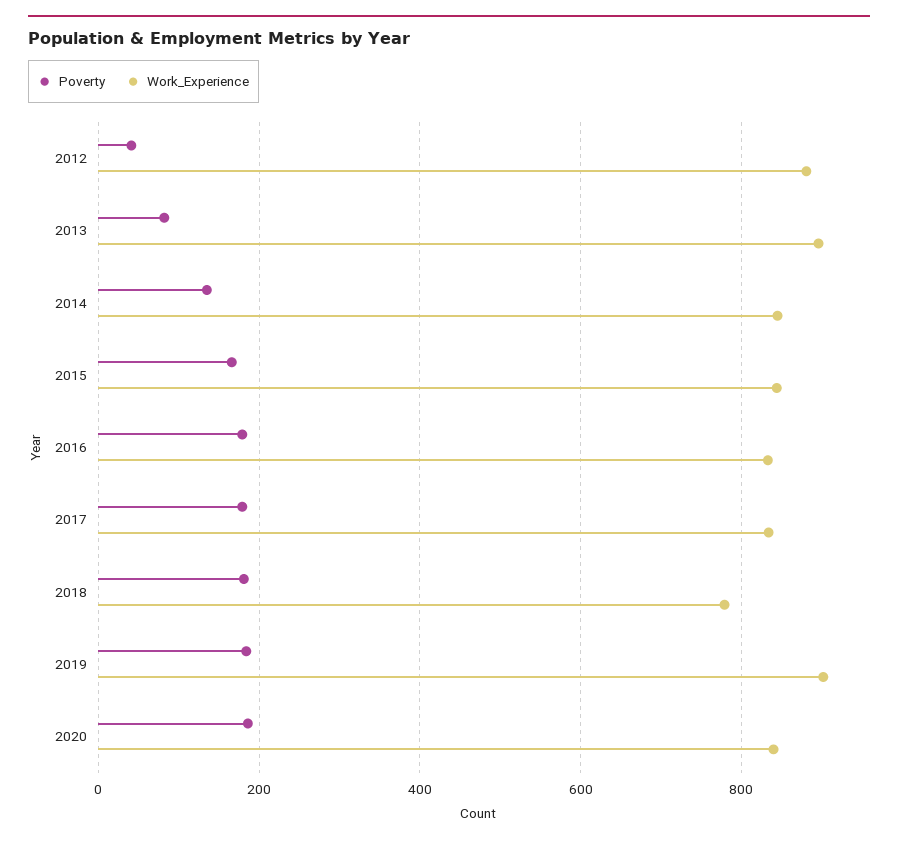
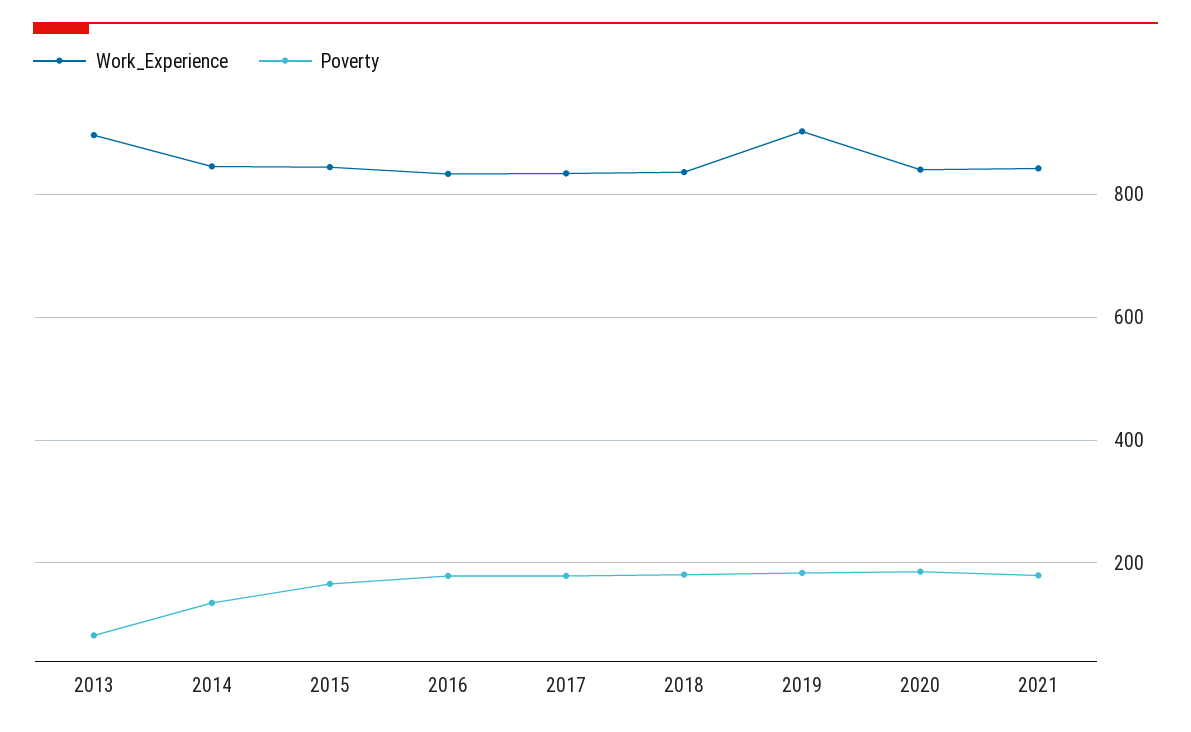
Poverty, 2012: 40 -> none
Work_Experience, 2012: 880 -> none
Work_Experience, 2018: 780 -> 840
Work_Experience, 2021: none -> 840
Poverty, 2021: none -> 180

